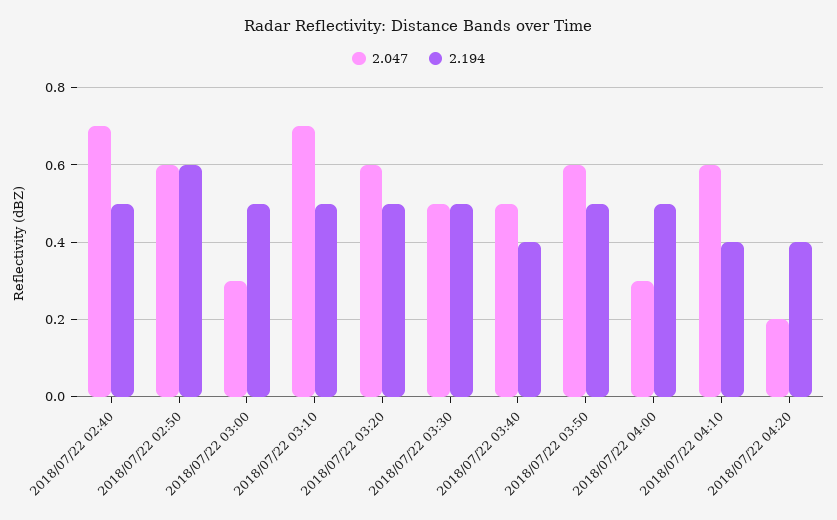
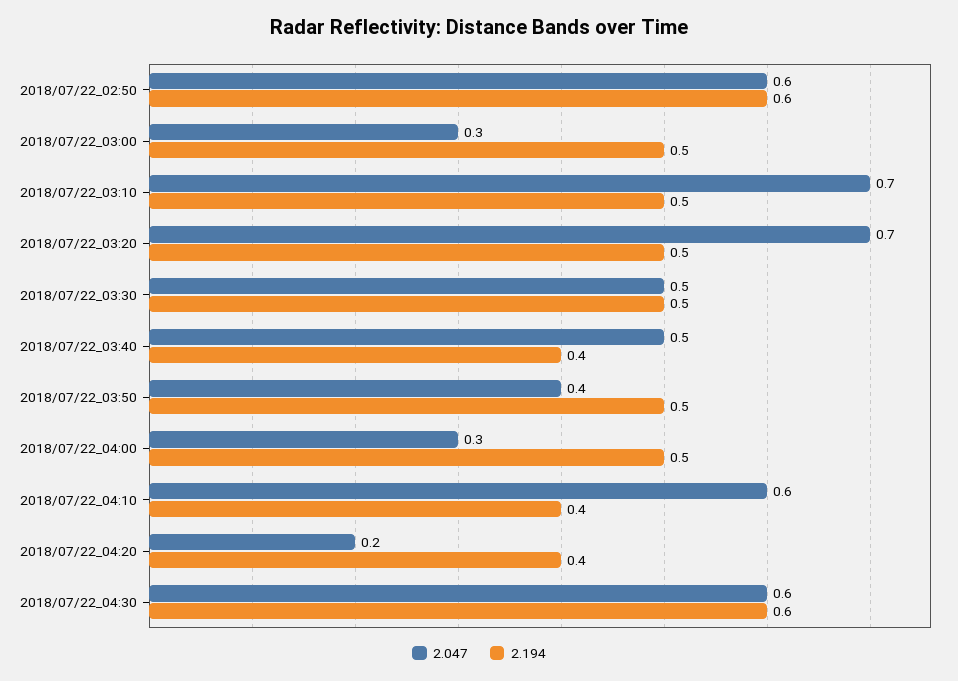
2.047, 2018/07/22 02:40: 0.7 -> none
2.194, 2018/07/22 02:40: 0.5 -> none
2.047, 2018/07/22 03:20: 0.6 -> 0.7
2.047, 2018/07/22 03:50: 0.6 -> 0.4
2.047, 2018/07/22_04:30: none -> 0.6
2.194, 2018/07/22_04:30: none -> 0.6

